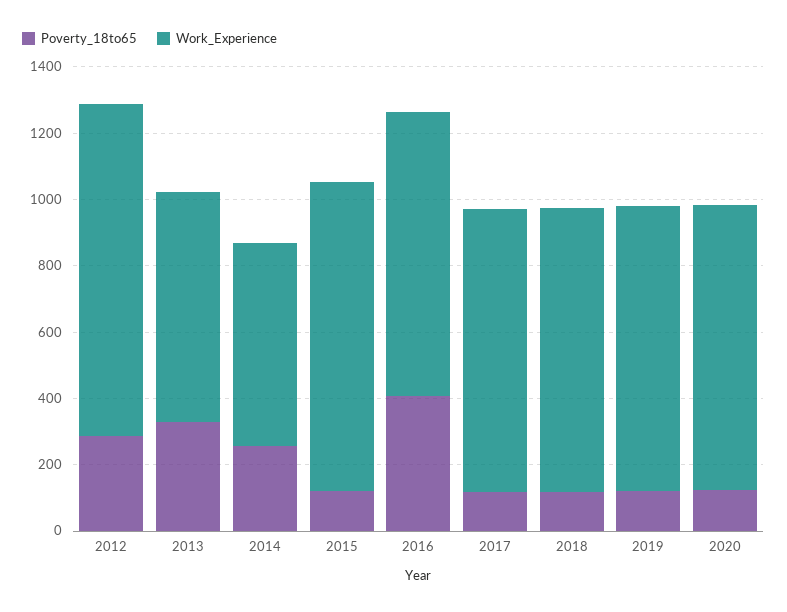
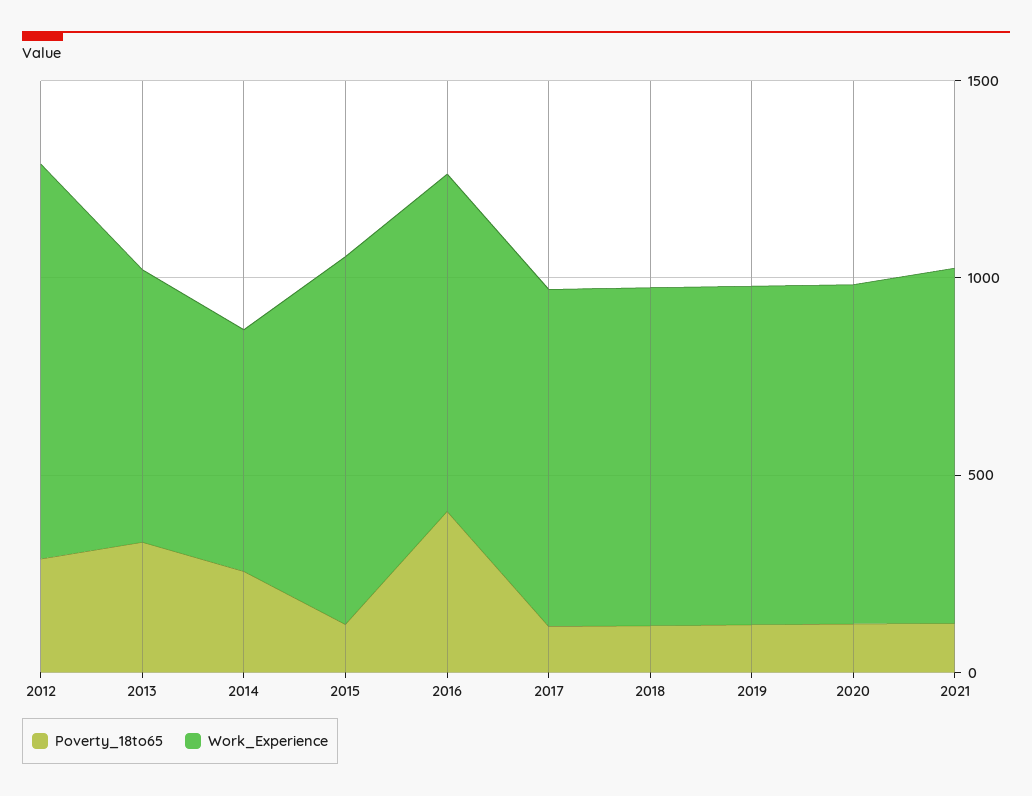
Poverty_18to65, 2021: none -> 100
Work_Experience, 2021: none -> 900

